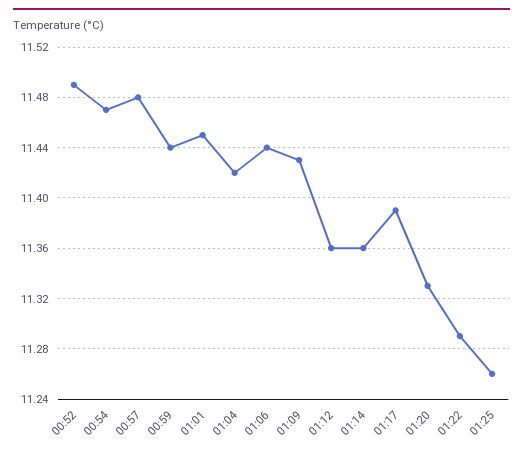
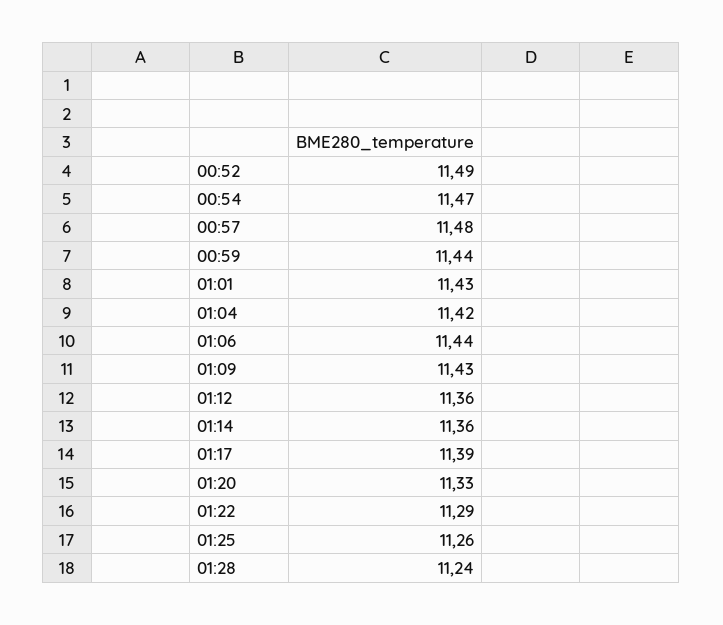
01:01: 11.45 -> 11.43
01:28: none -> 11.24

